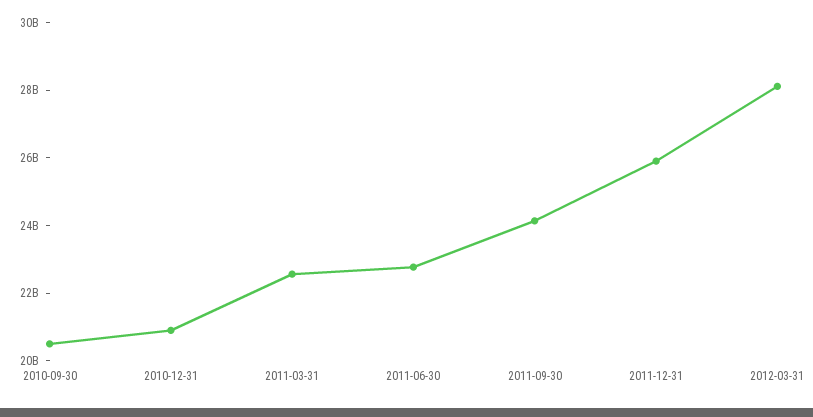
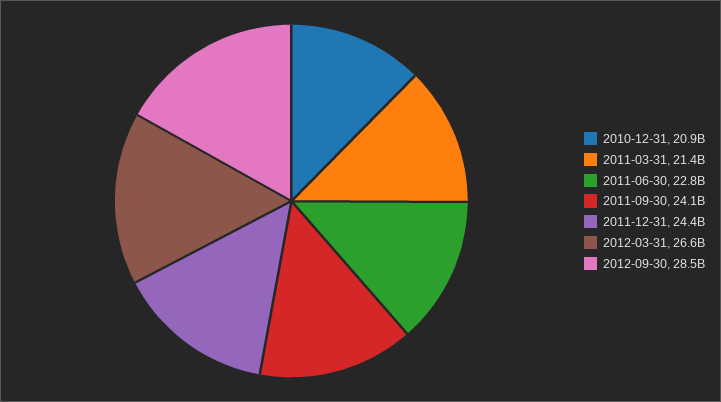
2010-09-30: 20500000000 -> none
2011-03-31: 22500000000 -> 21400000000
2011-12-31: 26000000000 -> 24400000000
2012-03-31: 28000000000 -> 26600000000
2012-09-30: none -> 28500000000

